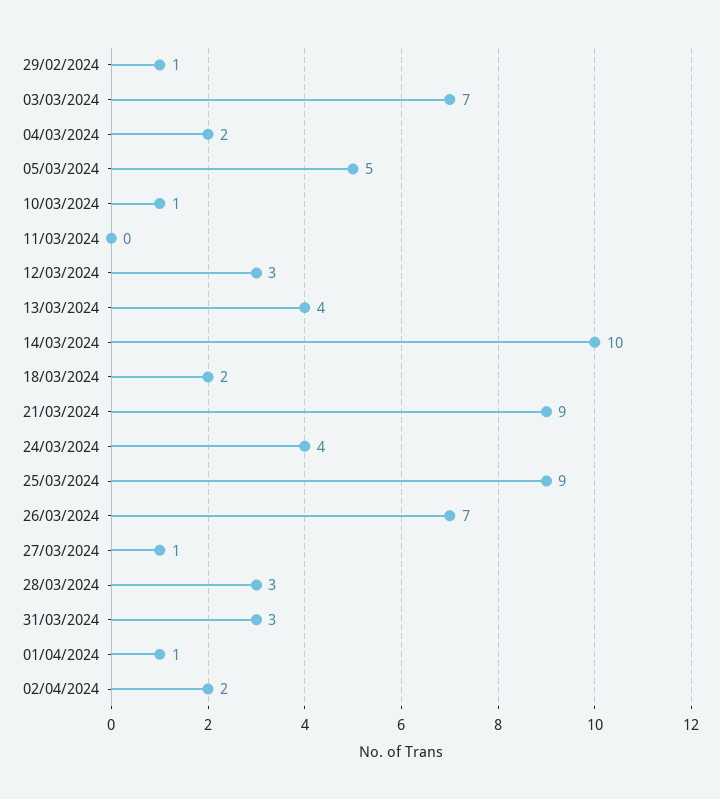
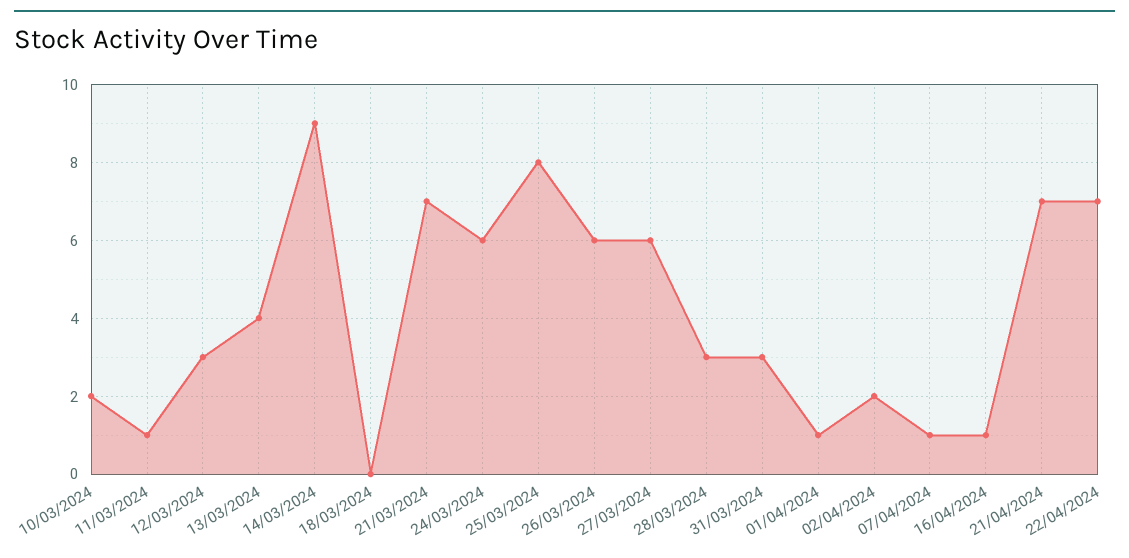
29/02/2024: 1 -> none
03/03/2024: 7 -> none
04/03/2024: 2 -> none
05/03/2024: 5 -> none
10/03/2024: 1 -> 2
11/03/2024: 0 -> 1
14/03/2024: 10 -> 9
18/03/2024: 2 -> 0
21/03/2024: 9 -> 7
24/03/2024: 4 -> 6
25/03/2024: 9 -> 8
26/03/2024: 7 -> 6
27/03/2024: 1 -> 6
07/04/2024: none -> 1
16/04/2024: none -> 1
21/04/2024: none -> 7
22/04/2024: none -> 7

